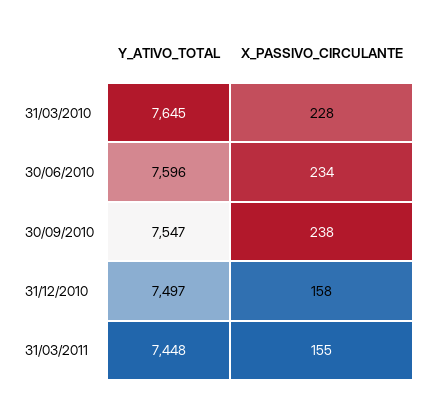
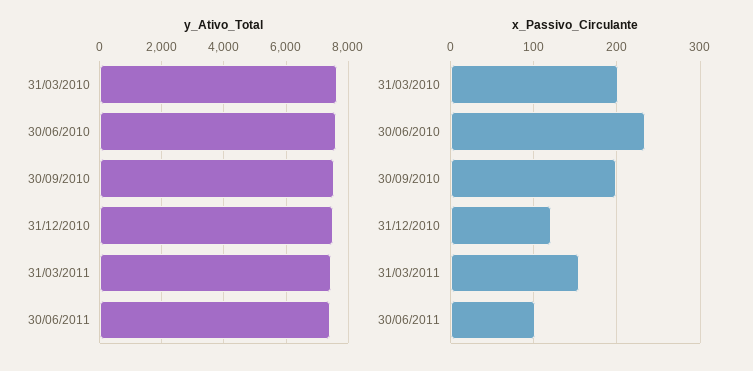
X_PASSIVO_CIRCULANTE, 31/03/2010: 228 -> 200
X_PASSIVO_CIRCULANTE, 30/09/2010: 238 -> 200
X_PASSIVO_CIRCULANTE, 31/12/2010: 158 -> 120
Y_ATIVO_TOTAL, 30/06/2011: none -> 7400
X_PASSIVO_CIRCULANTE, 30/06/2011: none -> 100

